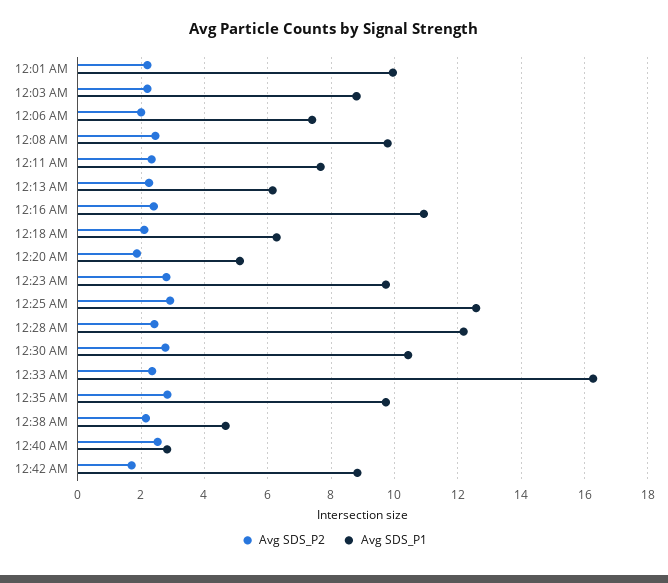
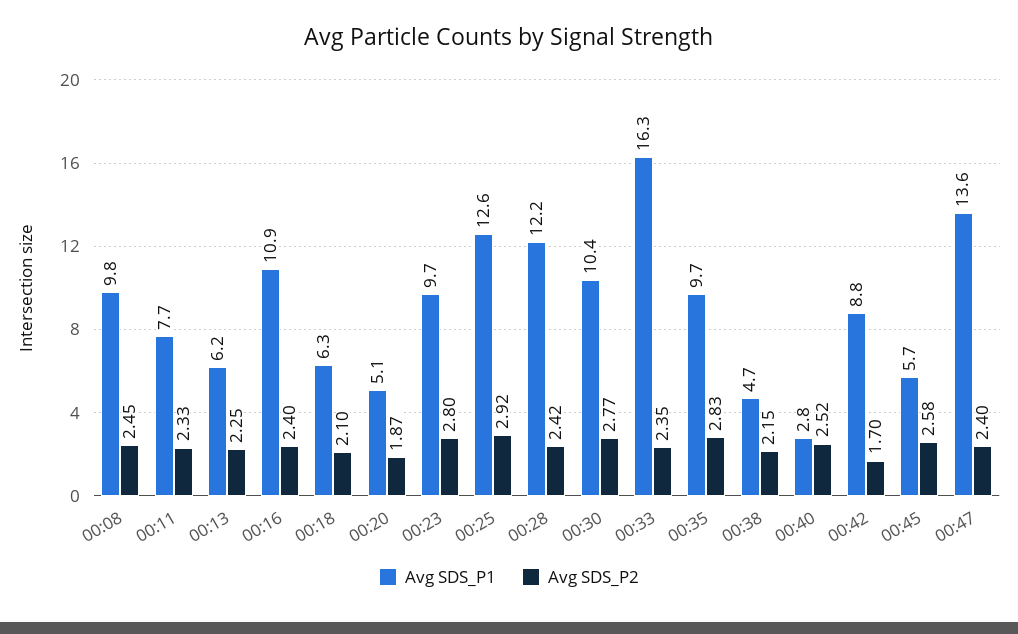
Avg SDS_P2, 12:01 AM: 2.2 -> none
Avg SDS_P1, 12:01 AM: 10 -> none
Avg SDS_P2, 12:03 AM: 2.2 -> none
Avg SDS_P1, 12:03 AM: 8.8 -> none
Avg SDS_P2, 12:06 AM: 2 -> none
Avg SDS_P1, 12:06 AM: 7.4 -> none
Avg SDS_P1, 00:45: none -> 5.7
Avg SDS_P2, 00:45: none -> 2.58
Avg SDS_P1, 00:47: none -> 13.6
Avg SDS_P2, 00:47: none -> 2.4

